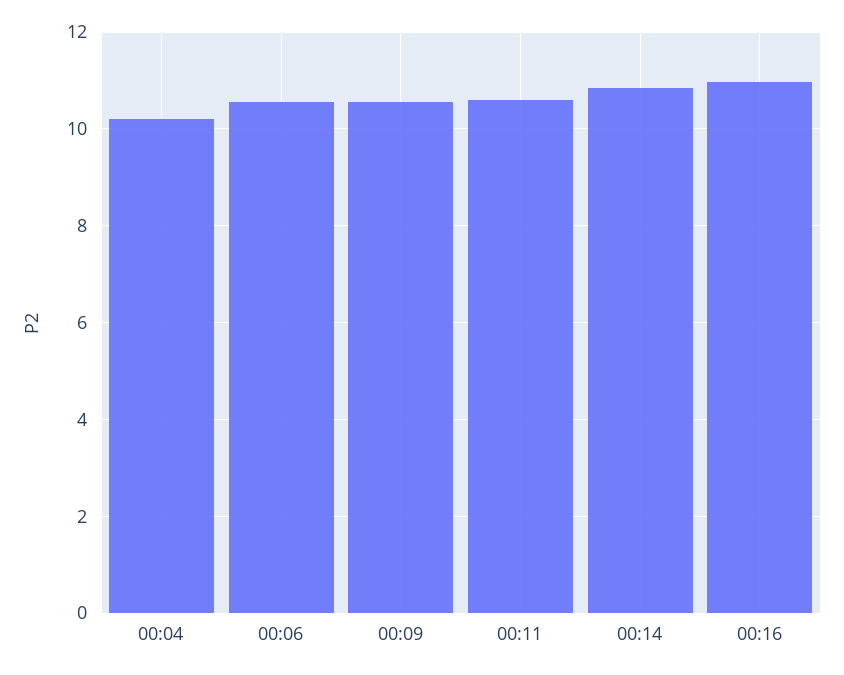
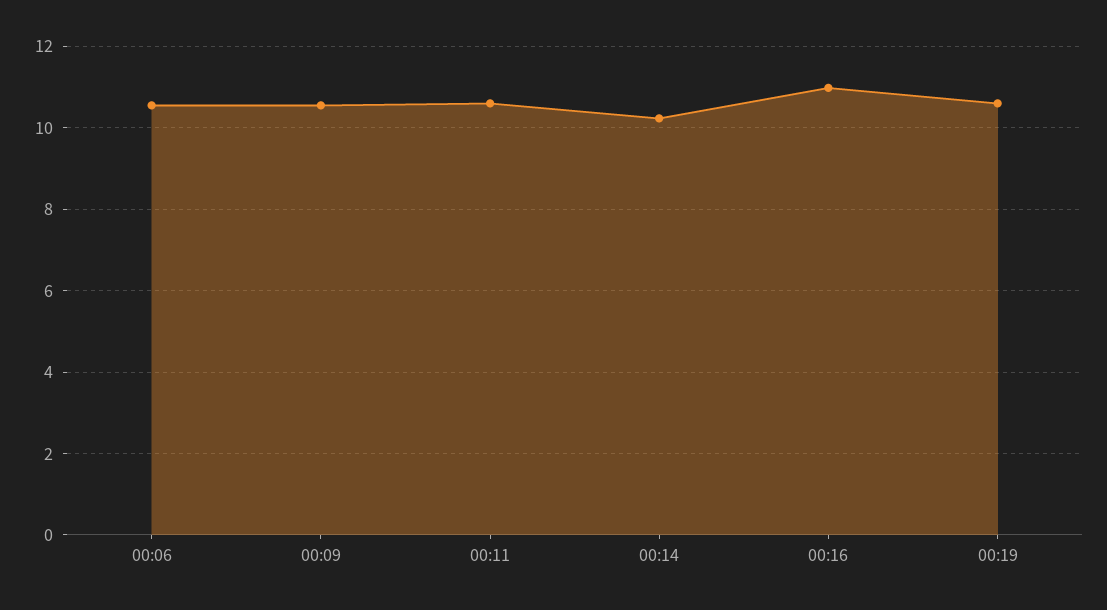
00:04: 10.2 -> none
00:14: 10.8 -> 10.2
00:19: none -> 10.6

